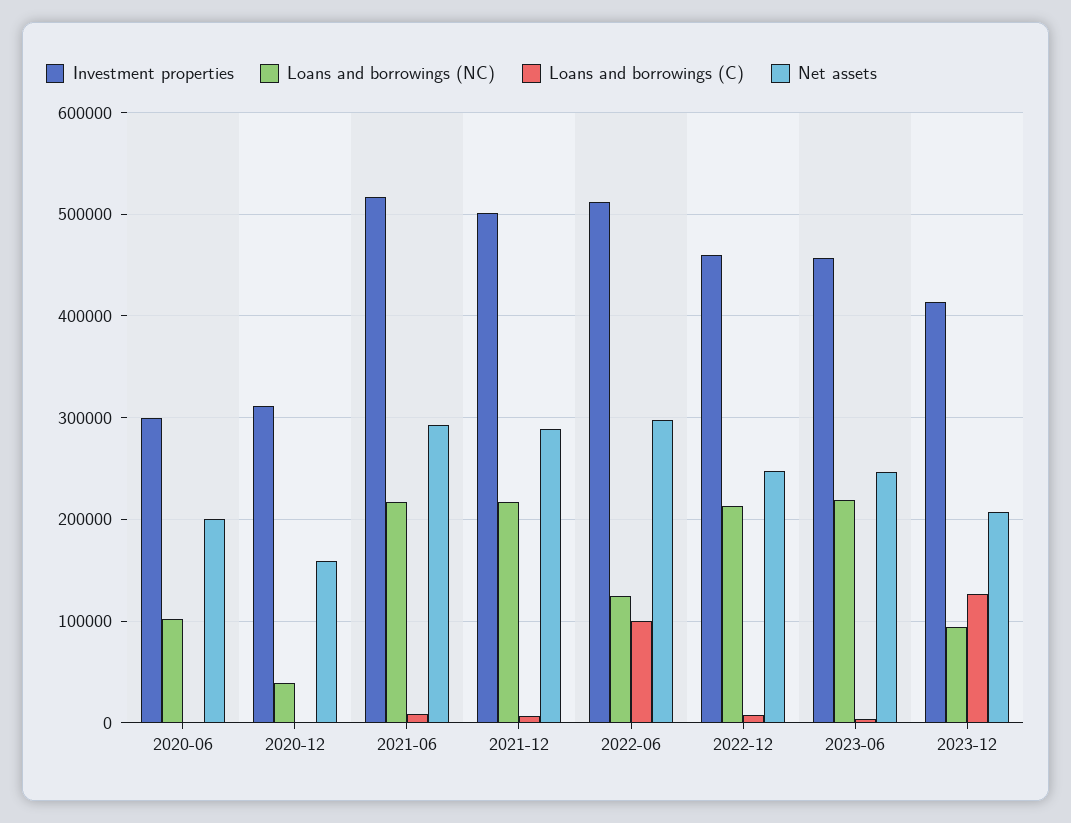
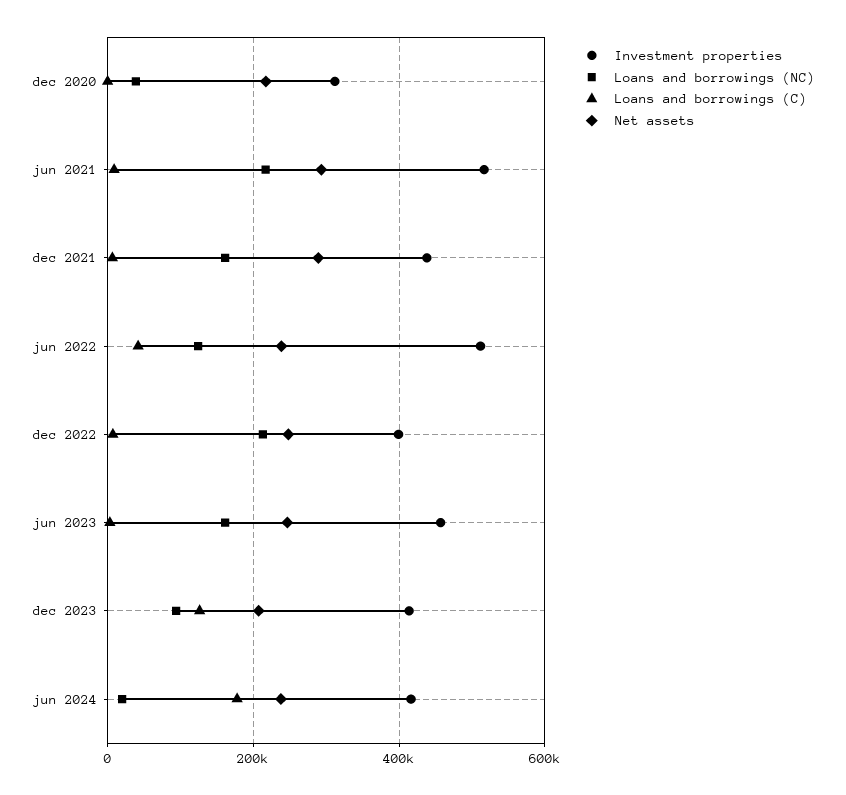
Investment properties, 2020-06: 300000 -> none
Loans and borrowings (NC), 2020-06: 100000 -> none
Loans and borrowings (C), 2020-06: 0 -> none
Net assets, 2020-06: 200000 -> none
Net assets, 2020-12: 160000 -> 220000
Investment properties, 2021-12: 500000 -> 440000
Loans and borrowings (NC), 2021-12: 220000 -> 160000
Loans and borrowings (C), 2022-06: 100000 -> 40000
Net assets, 2022-06: 300000 -> 240000
Investment properties, 2022-12: 460000 -> 400000
Loans and borrowings (NC), 2023-06: 220000 -> 160000
Investment properties, jun 2024: none -> 420000
Loans and borrowings (NC), jun 2024: none -> 20000
Loans and borrowings (C), jun 2024: none -> 180000
Net assets, jun 2024: none -> 240000

